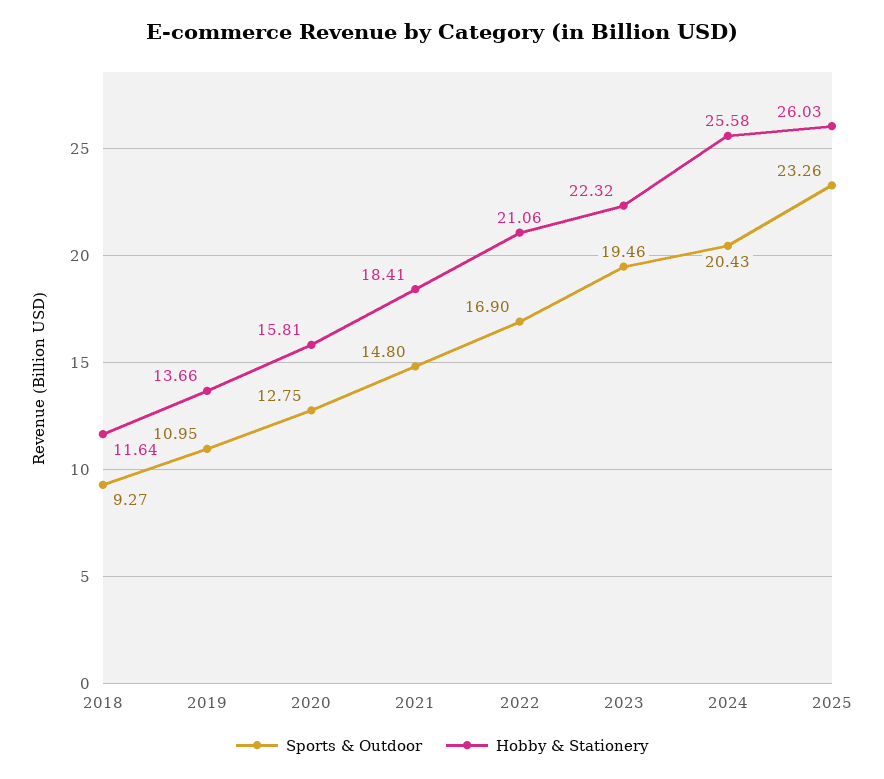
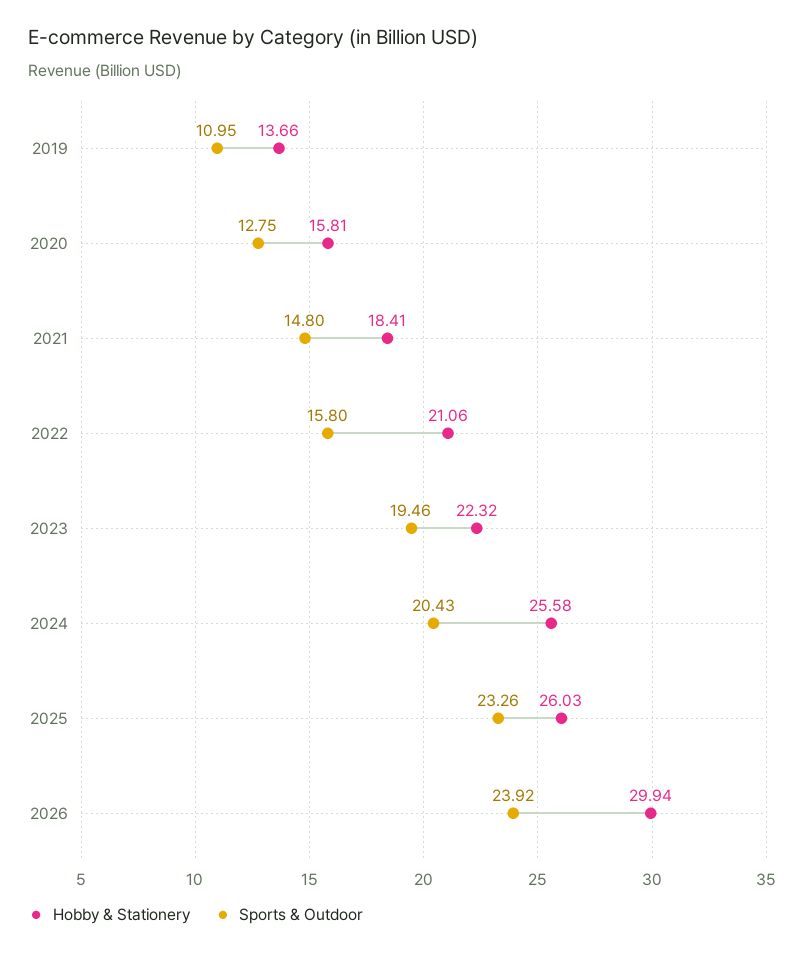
Sports & Outdoor, 2018: 9.27 -> none
Hobby & Stationery, 2018: 11.64 -> none
Sports & Outdoor, 2022: 16.9 -> 15.8
Hobby & Stationery, 2026: none -> 29.94
Sports & Outdoor, 2026: none -> 23.92

